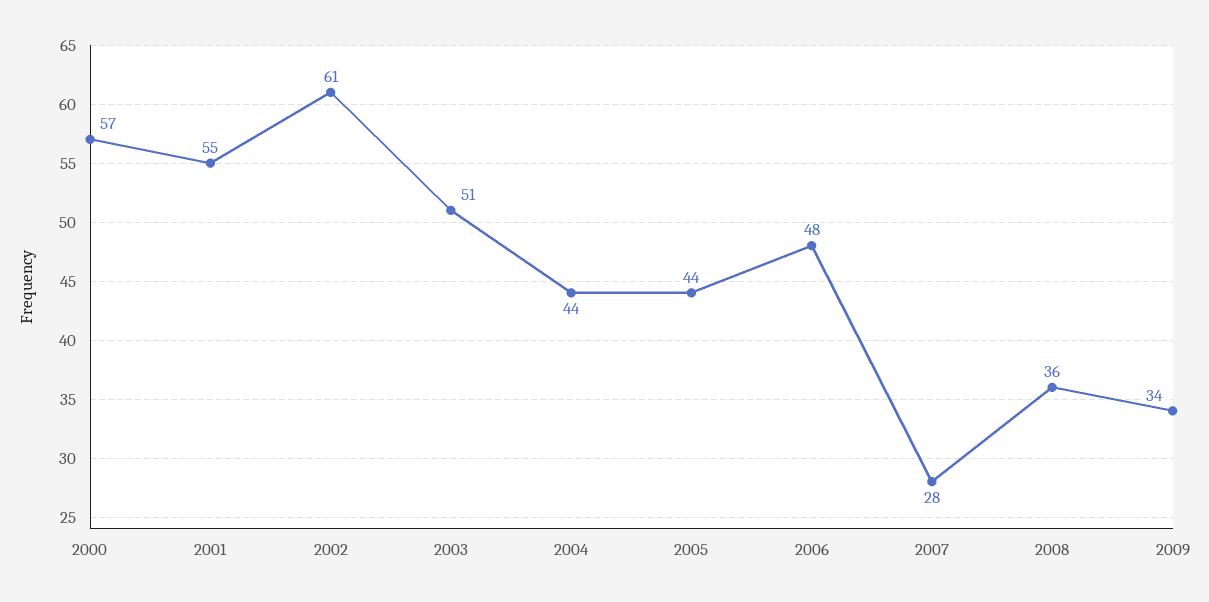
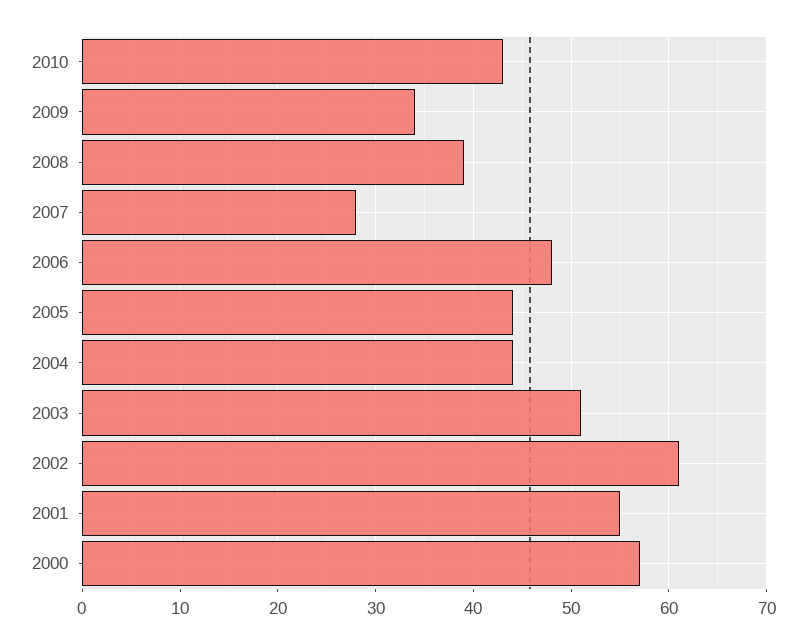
2008: 36 -> 39
2010: none -> 43

